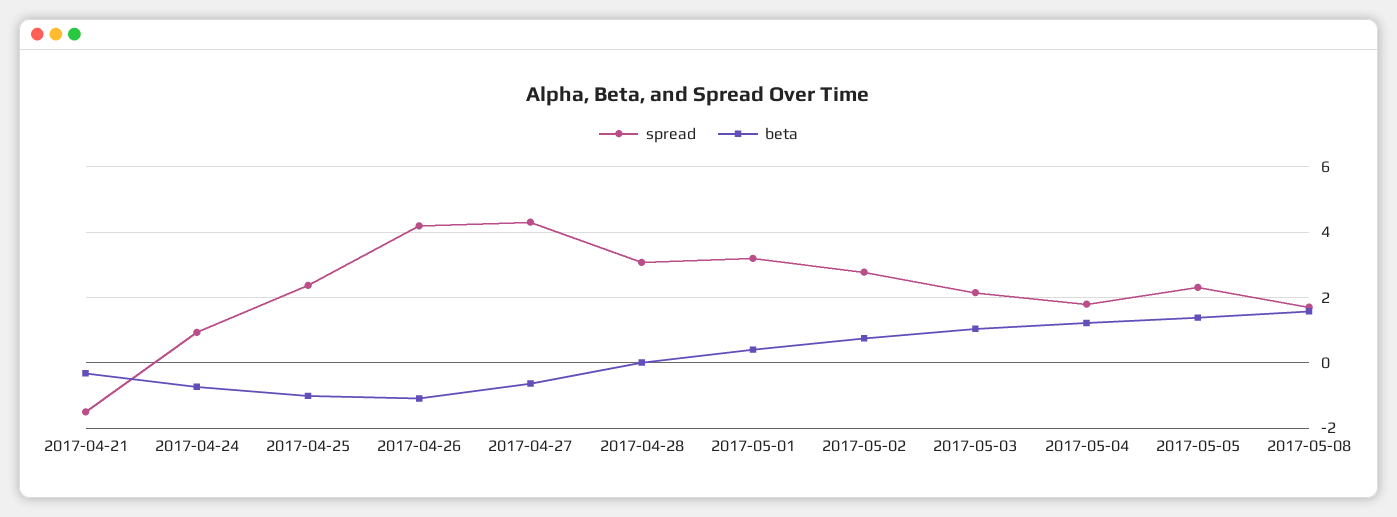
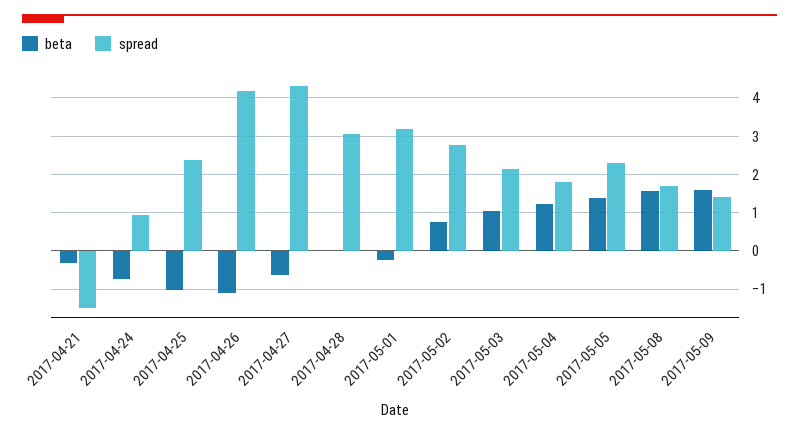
beta, 2017-05-01: 0.4 -> -0.2
beta, 2017-05-09: none -> 1.6
spread, 2017-05-09: none -> 1.4

